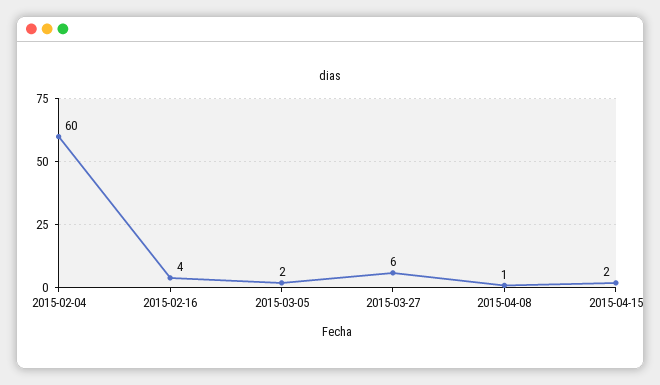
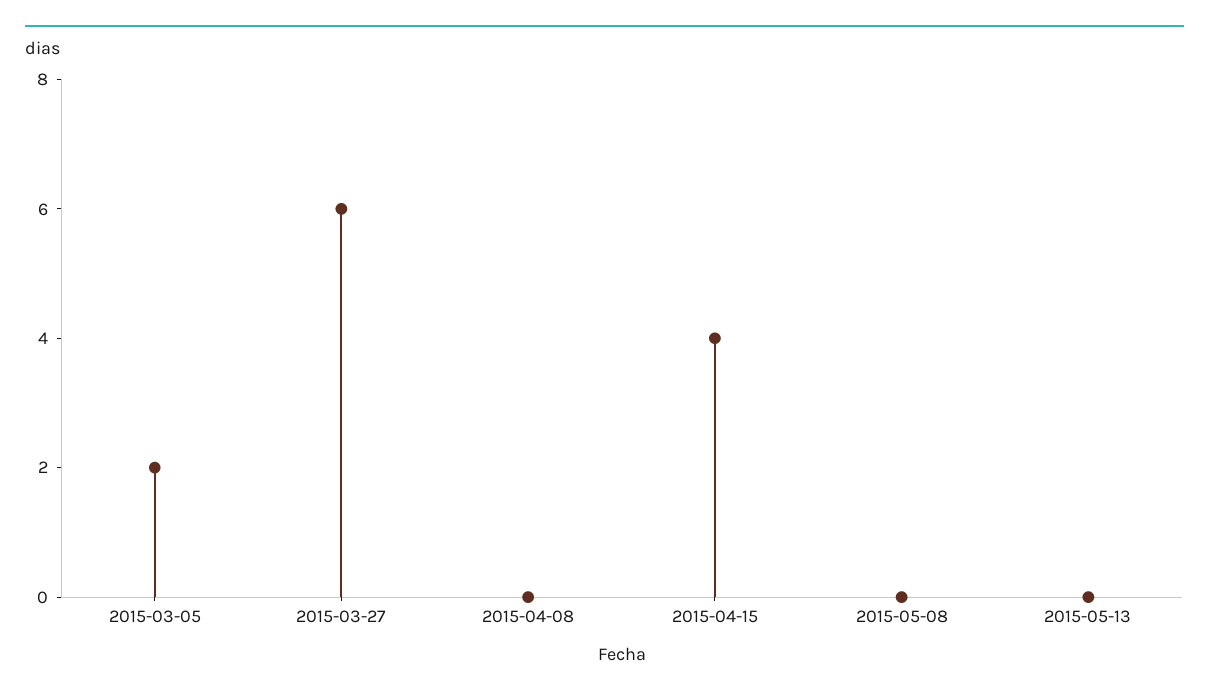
2015-02-04: 60 -> none
2015-02-16: 4 -> none
2015-04-08: 1 -> 0
2015-04-15: 2 -> 4
2015-05-08: none -> 0
2015-05-13: none -> 0

